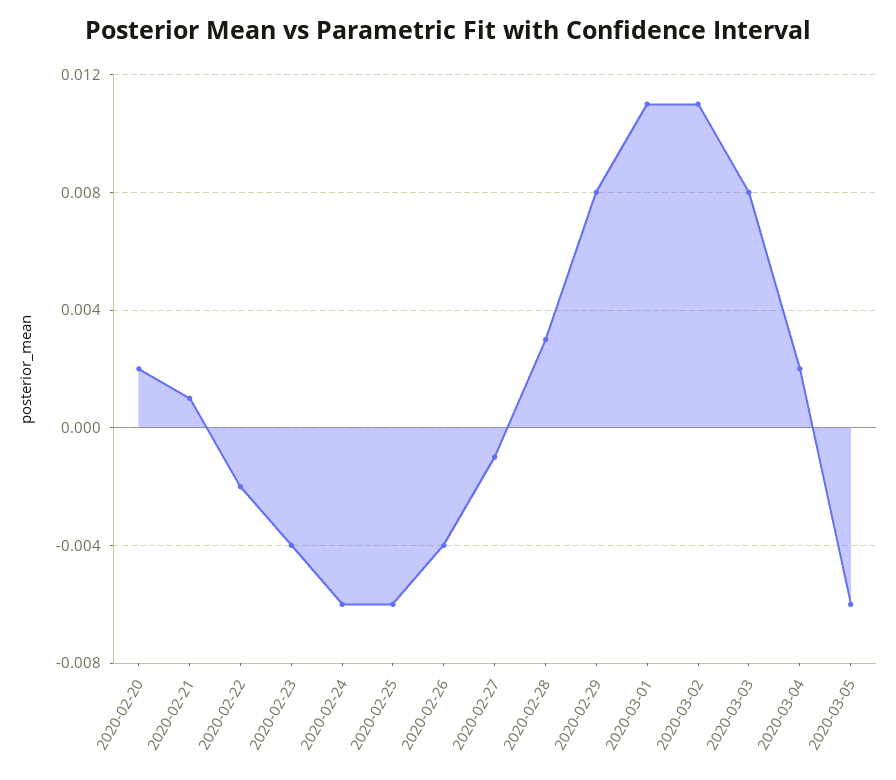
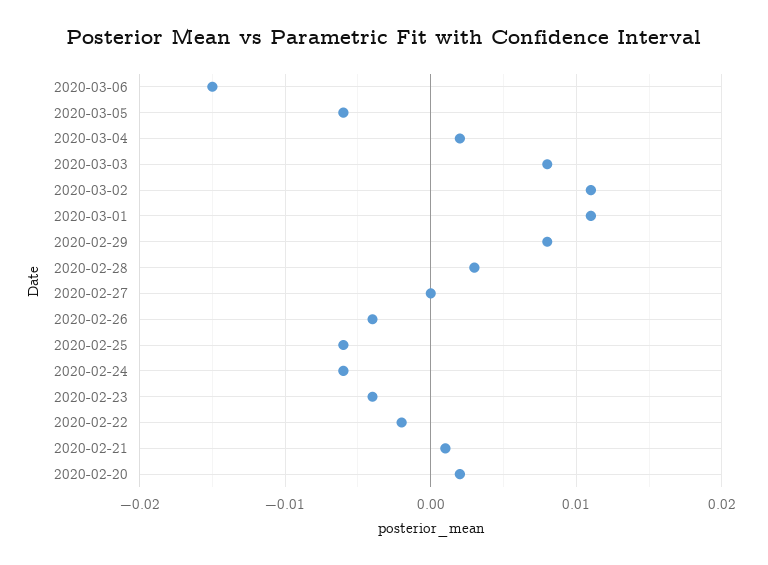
2020-02-27: -0.001 -> 0
2020-03-06: none -> -0.015

